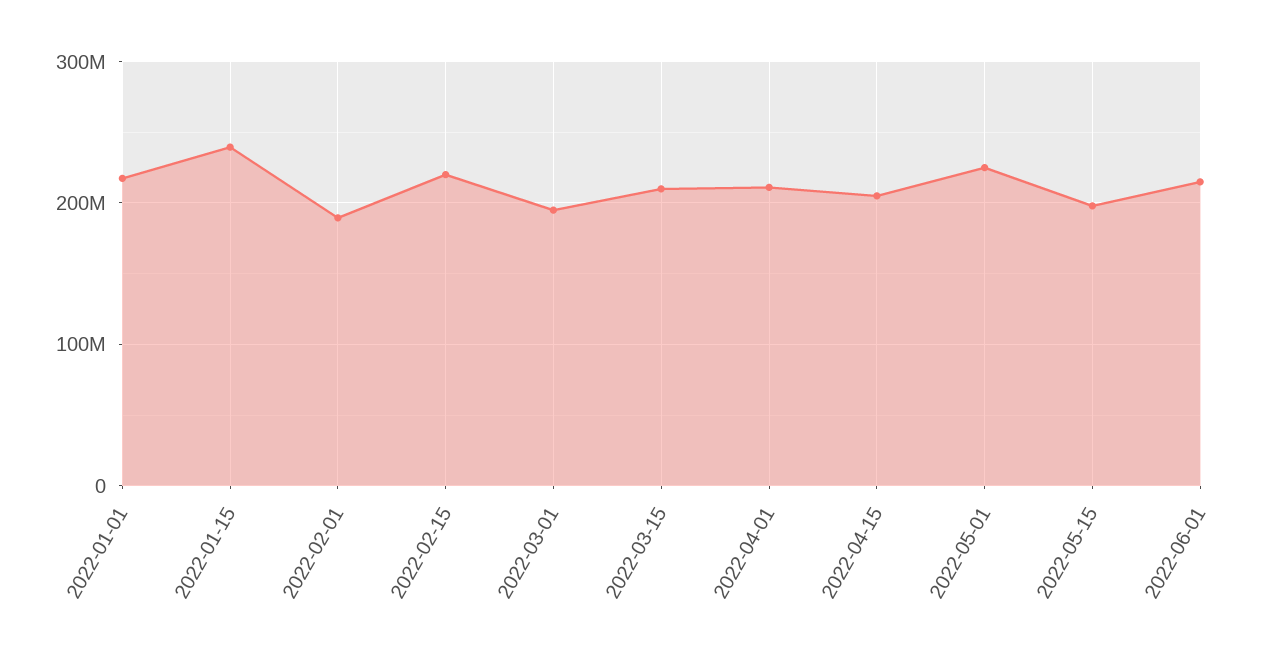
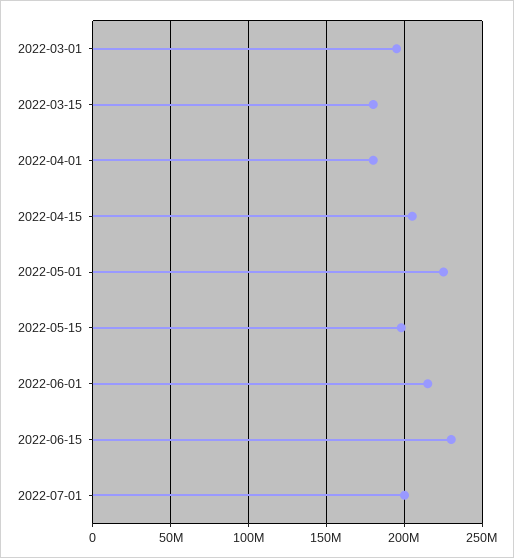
2022-01-01: 220000000 -> none
2022-01-15: 240000000 -> none
2022-02-01: 190000000 -> none
2022-02-15: 220000000 -> none
2022-03-15: 210000000 -> 180000000
2022-04-01: 210000000 -> 180000000
2022-06-15: none -> 230000000
2022-07-01: none -> 200000000

